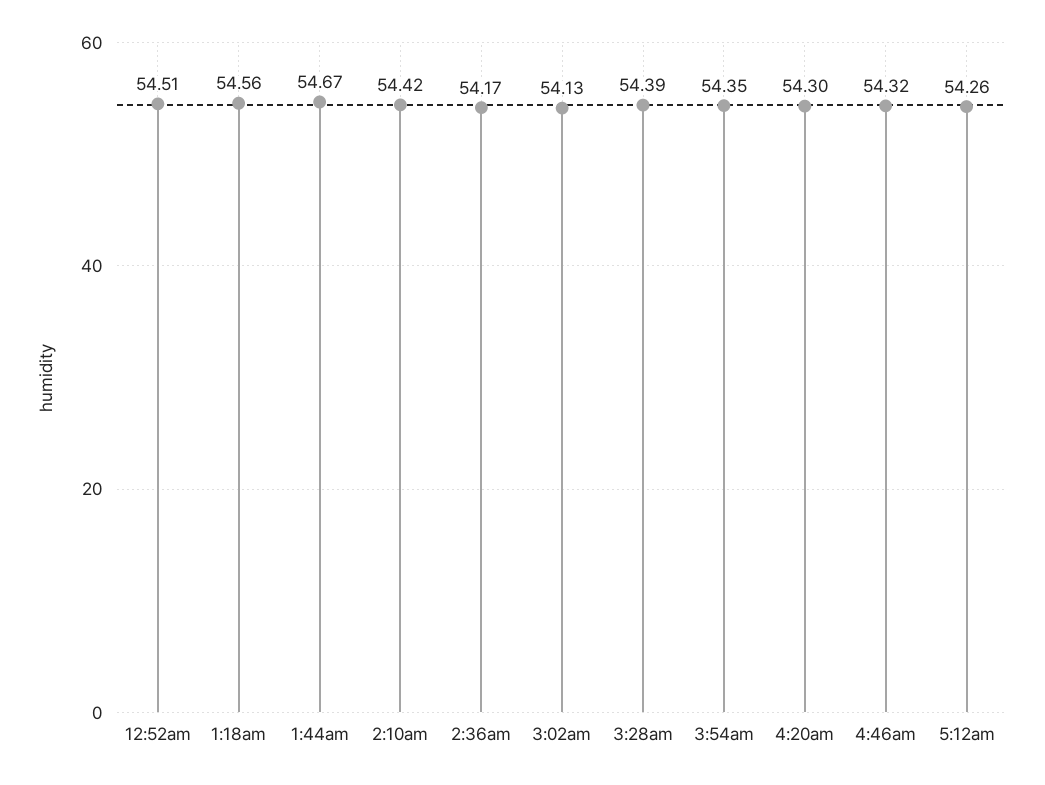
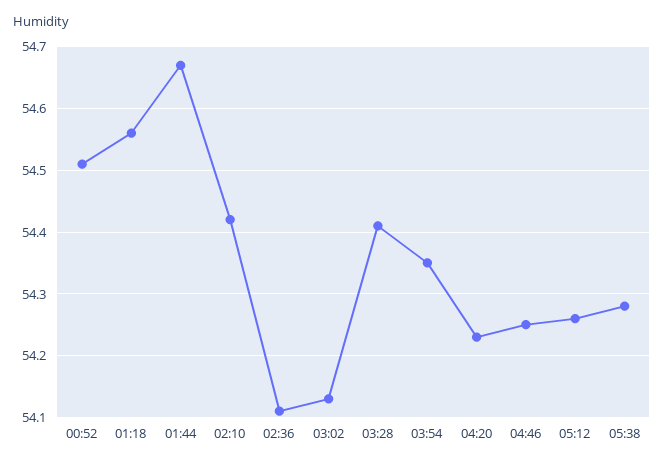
2:36am: 54.17 -> 54.11
3:28am: 54.39 -> 54.41
4:20am: 54.3 -> 54.23
4:46am: 54.32 -> 54.25
05:38: none -> 54.28

